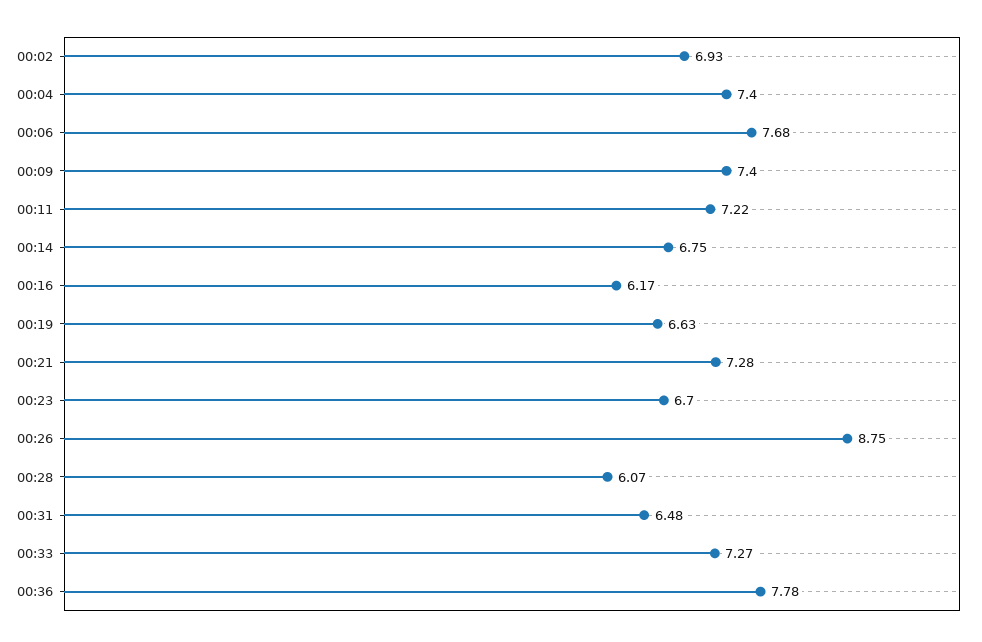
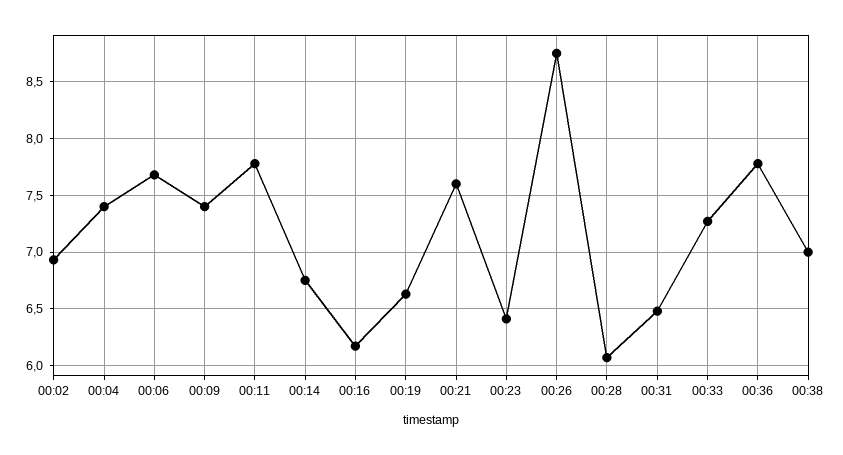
00:11: 7.22 -> 7.8
00:21: 7.28 -> 7.6
00:23: 6.7 -> 6.4
00:38: none -> 7

